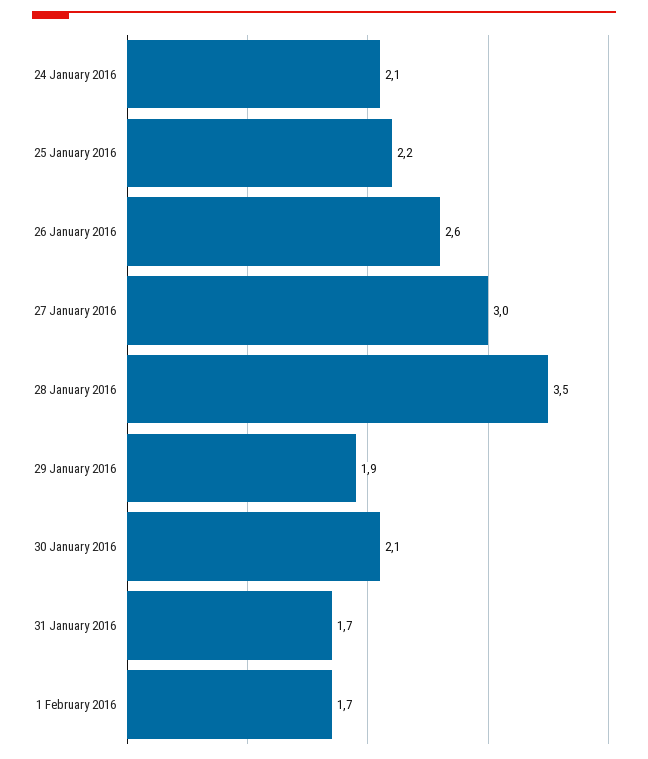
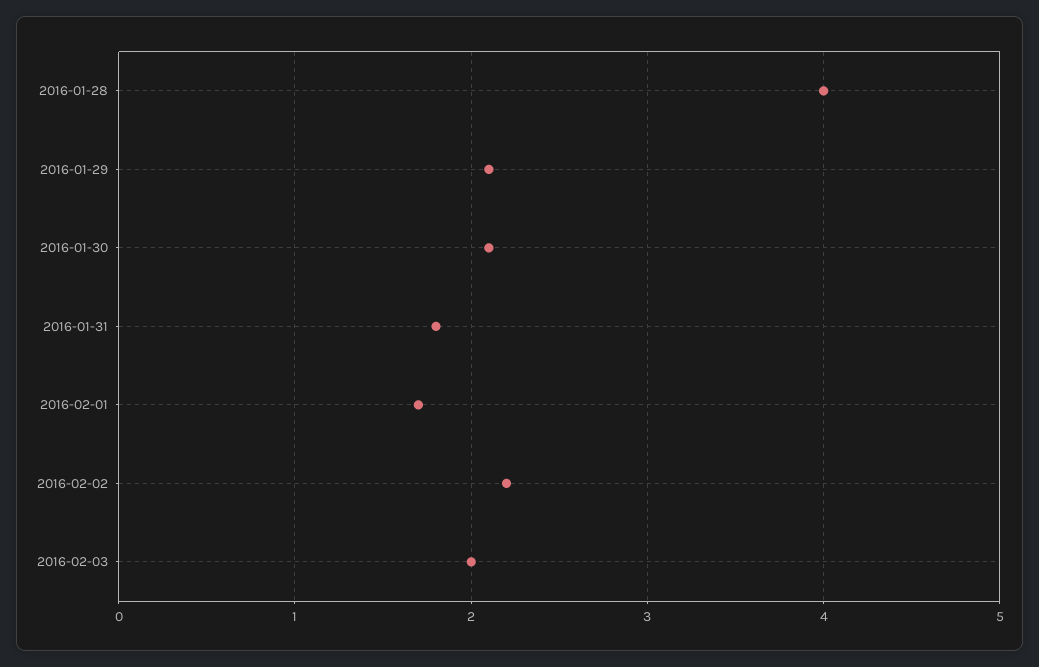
24 January 2016: 2.1 -> none
25 January 2016: 2.2 -> none
26 January 2016: 2.6 -> none
27 January 2016: 3 -> none
28 January 2016: 3.5 -> 4
29 January 2016: 1.9 -> 2.1
31 January 2016: 1.7 -> 1.8
2016-02-02: none -> 2.2
2016-02-03: none -> 2

